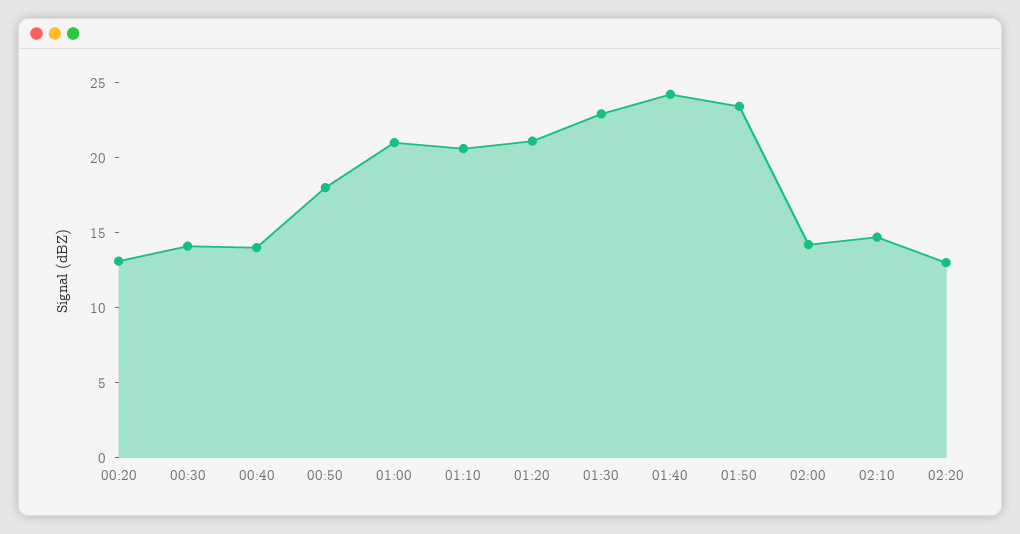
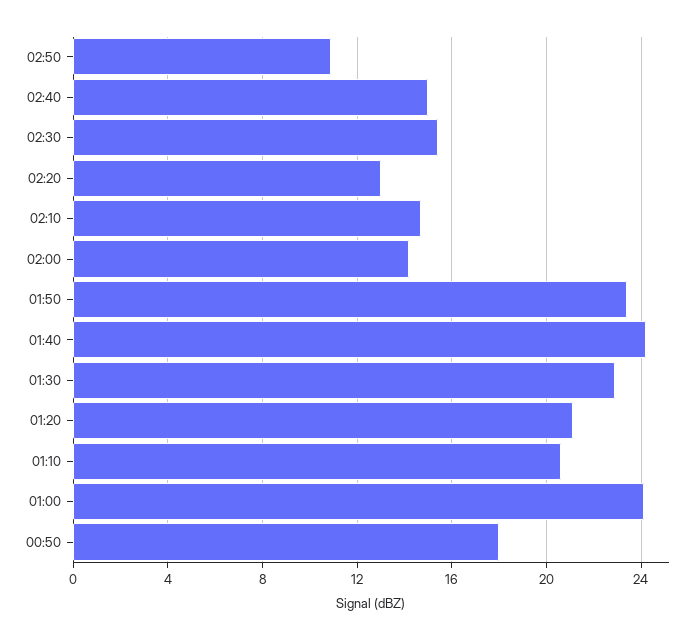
00:20: 13 -> none
00:30: 14 -> none
00:40: 14 -> none
01:00: 21 -> 24
02:50: none -> 11
02:40: none -> 15
02:30: none -> 15.5

